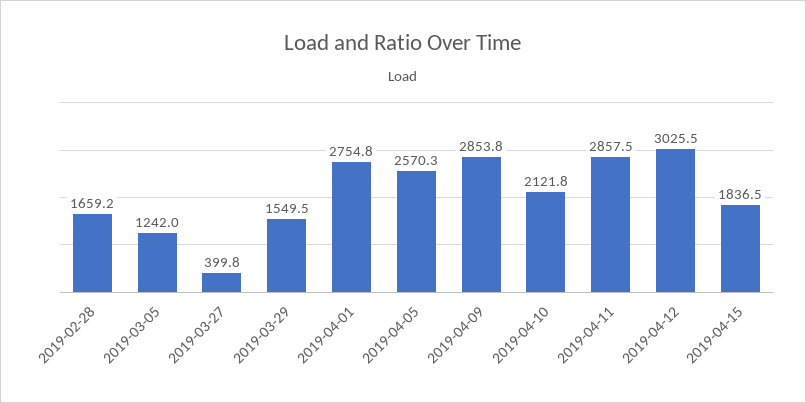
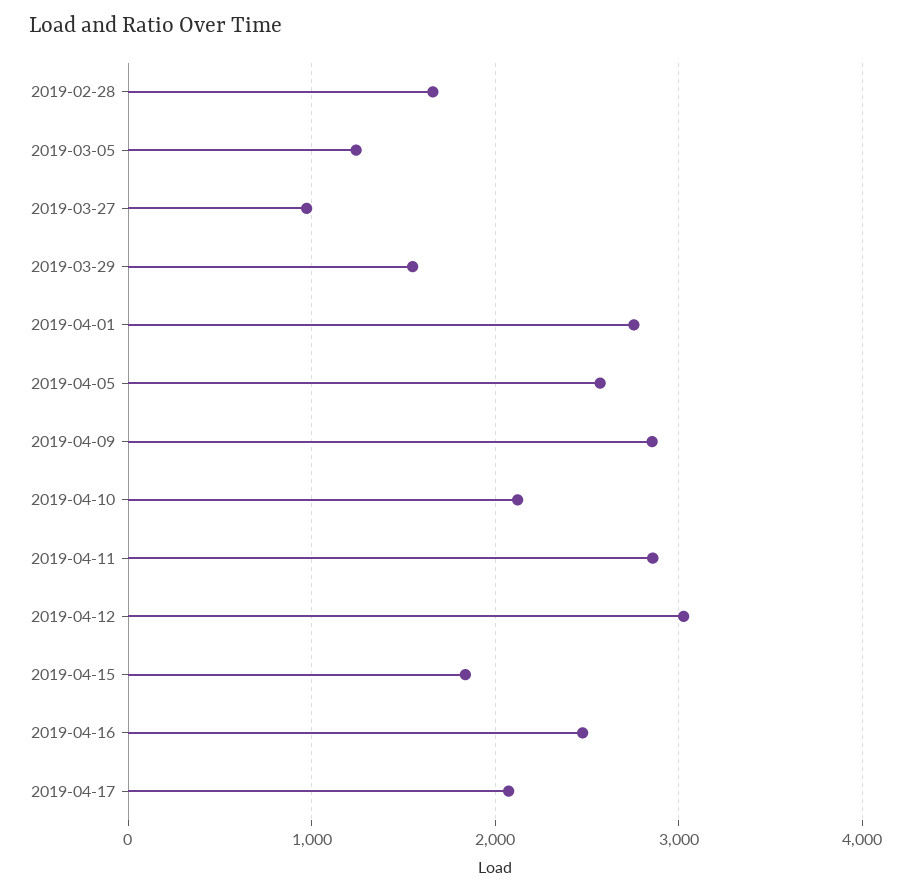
2019-03-27: 399.8 -> 1000
2019-04-16: none -> 2500
2019-04-17: none -> 2100

